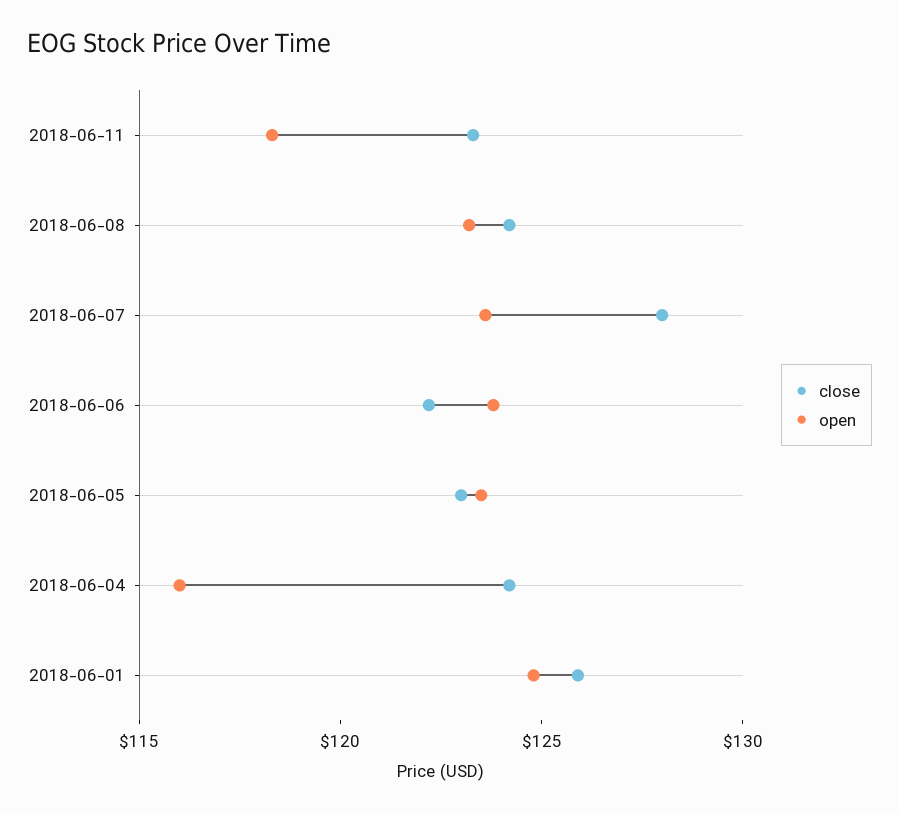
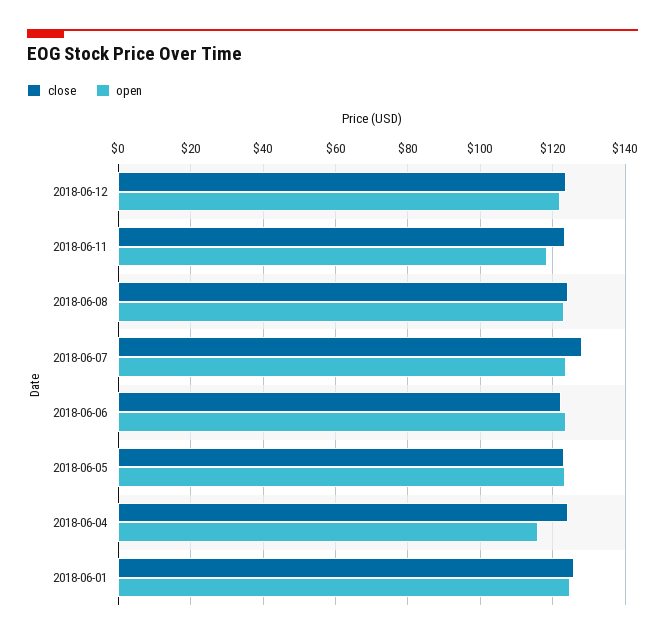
close, 2018-06-12: none -> 124
open, 2018-06-12: none -> 122

